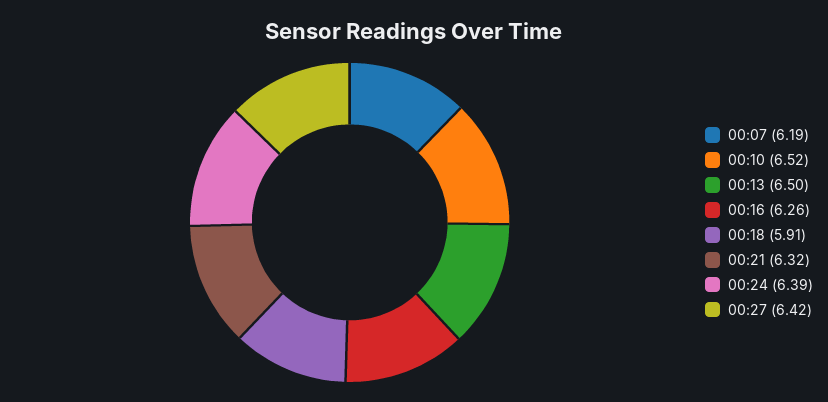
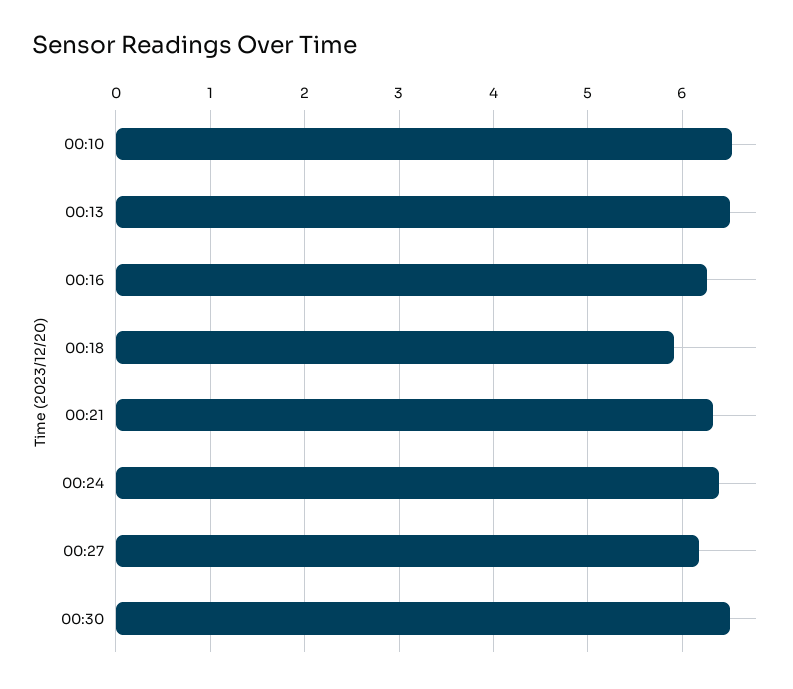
00:07: 6.19 -> none
00:27: 6.42 -> 6.2
00:30: none -> 6.5

